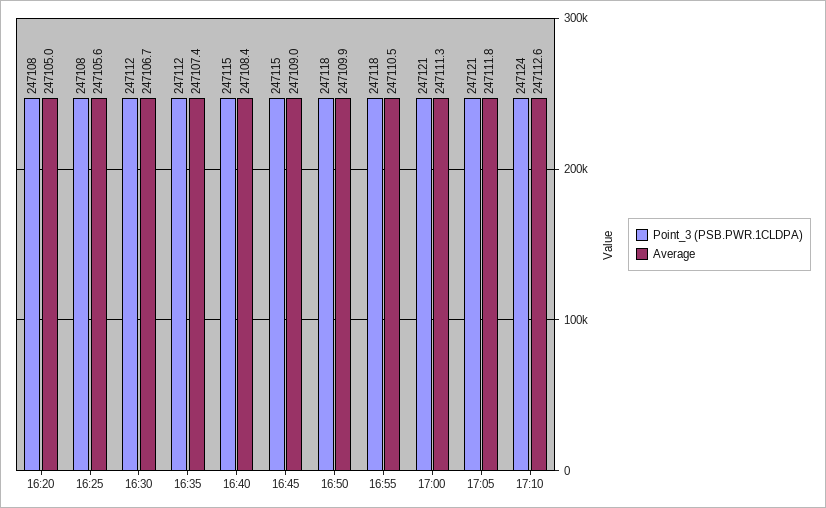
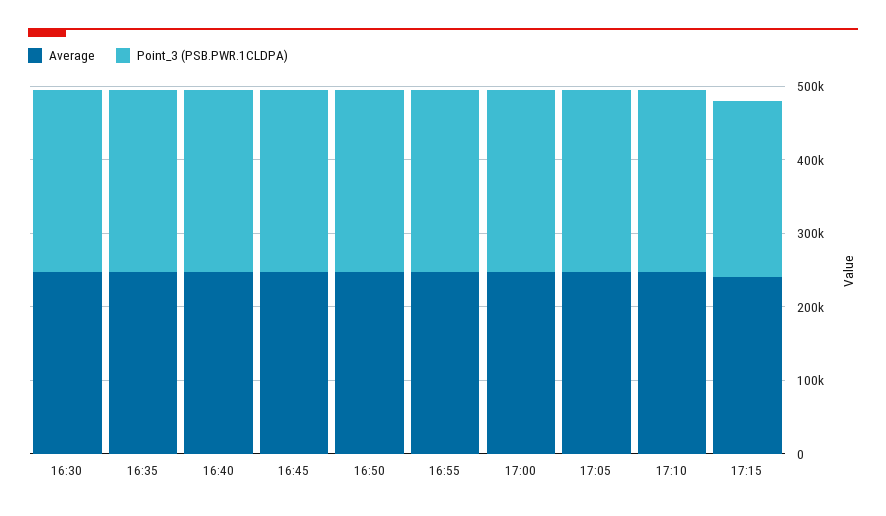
Point_3 (PSB.PWR.1CLDPA), 16:20: 247108 -> none
Average, 16:20: 247105 -> none
Point_3 (PSB.PWR.1CLDPA), 16:25: 247108 -> none
Average, 16:25: 247105.6 -> none
Average, 17:15: none -> 240000
Point_3 (PSB.PWR.1CLDPA), 17:15: none -> 240000

